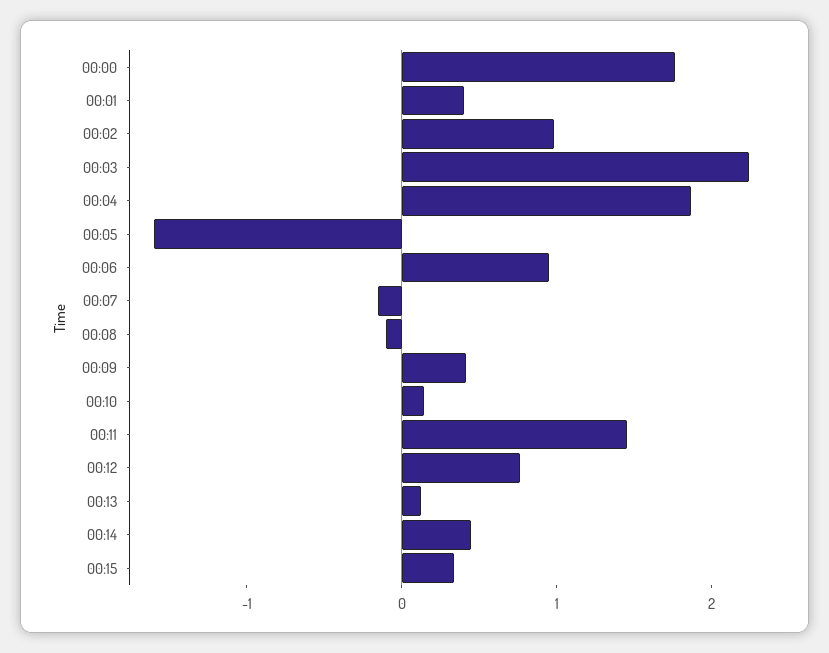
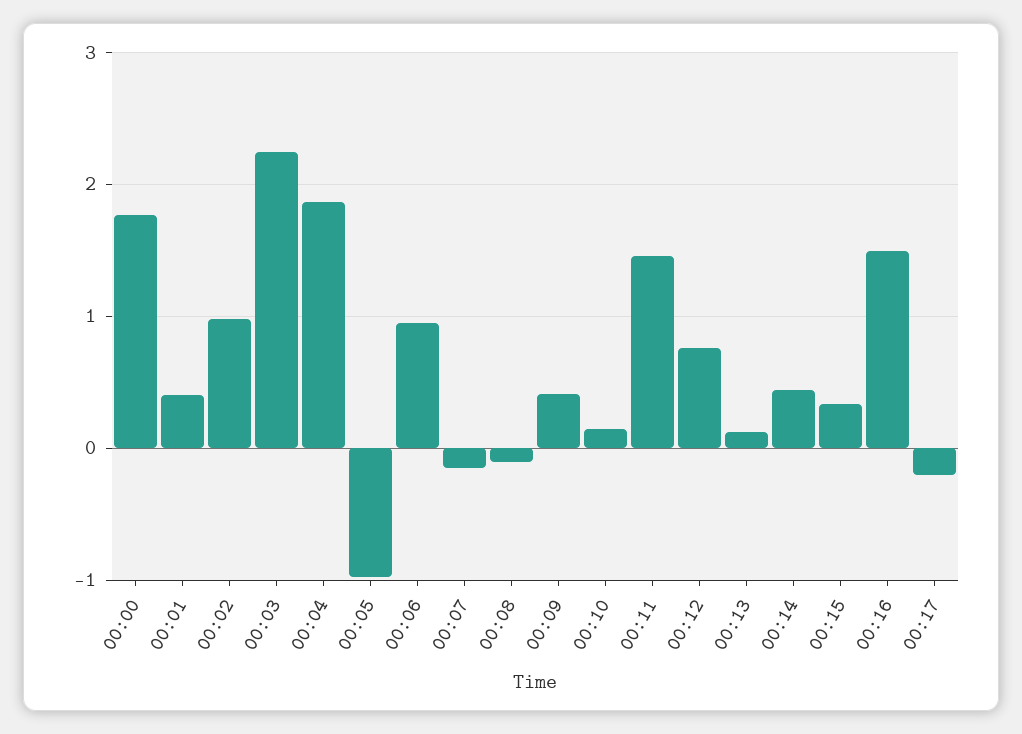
00:05: -1.6 -> -1
00:16: none -> 1.5
00:17: none -> -0.2

